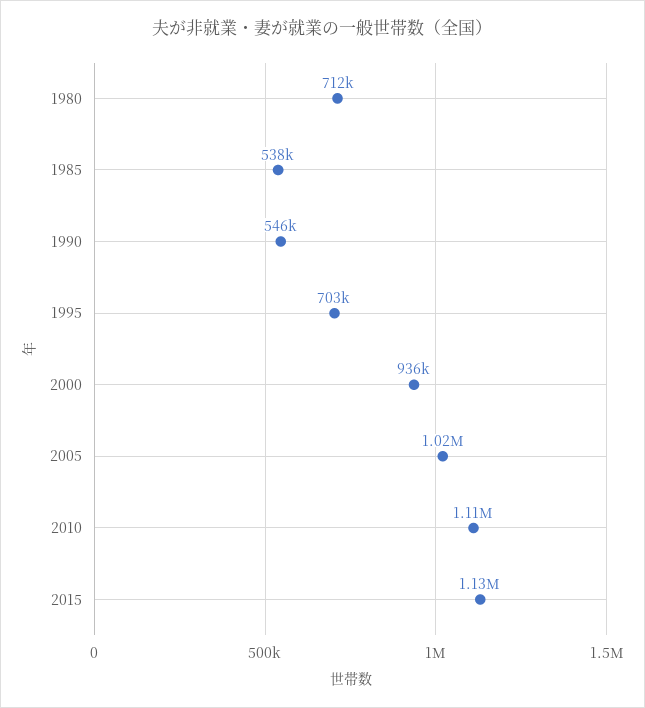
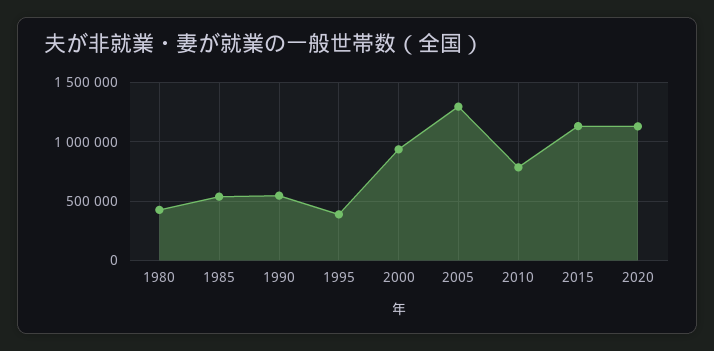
1980: 712000 -> 400000
1995: 703000 -> 400000
2005: 1020000 -> 1300000
2010: 1110000 -> 800000
2020: none -> 1100000

